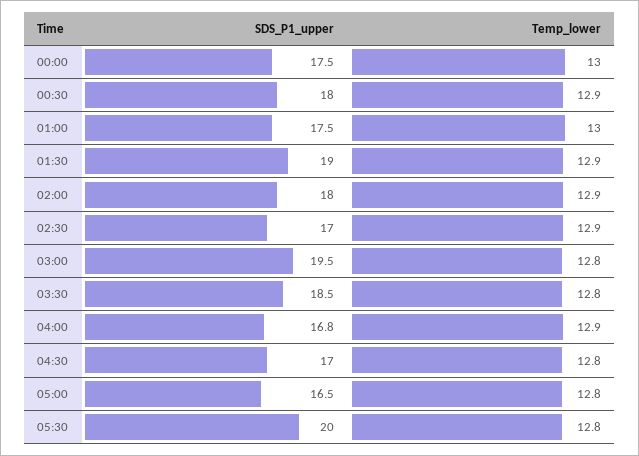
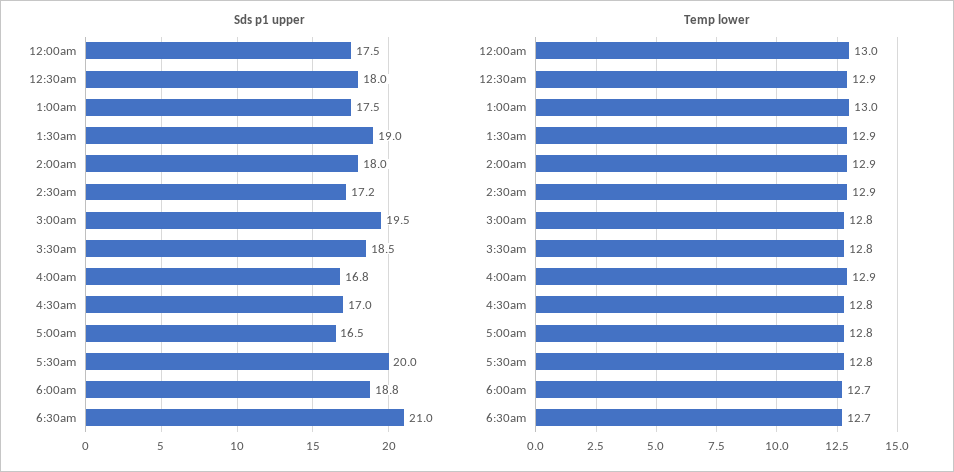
SDS_P1_upper, 02:30: 17 -> 17.2
SDS_P1_upper, 6:00am: none -> 18.8
SDS_P1_upper, 6:30am: none -> 21
Temp_lower, 6:00am: none -> 12.7
Temp_lower, 6:30am: none -> 12.7

